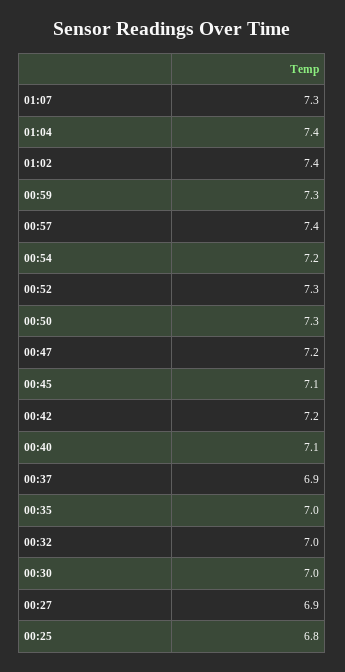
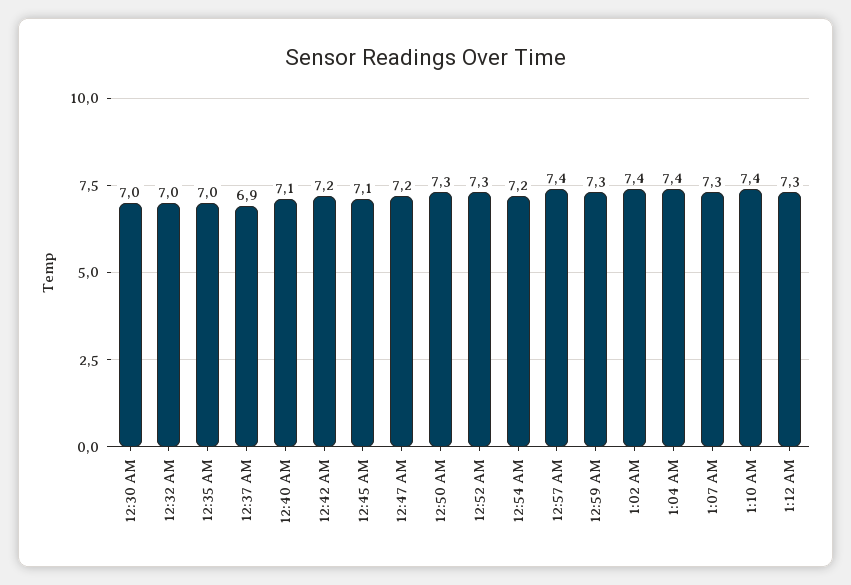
00:27: 6.9 -> none
00:25: 6.8 -> none
1:10 AM: none -> 7.4
1:12 AM: none -> 7.3

